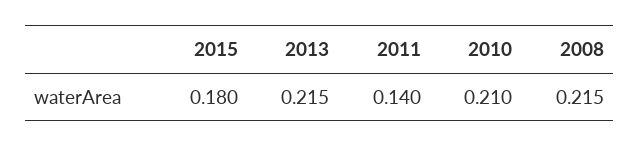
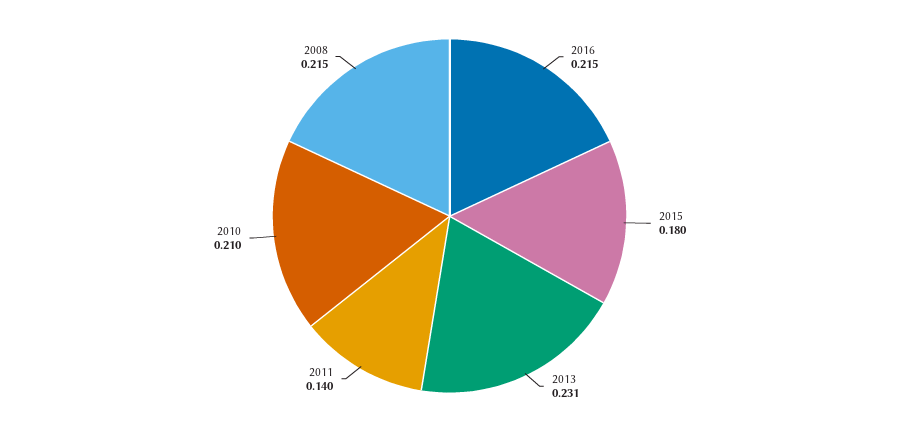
2013: 0.215 -> 0.231
2016: none -> 0.215

